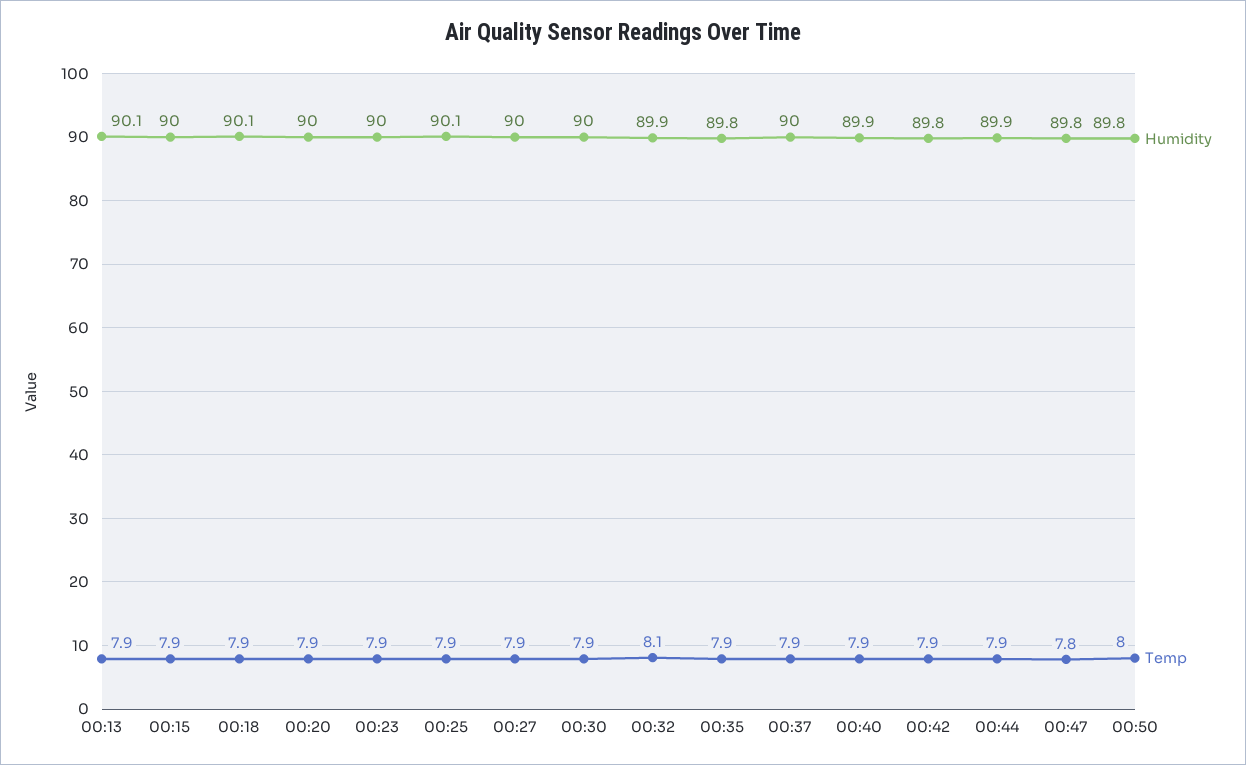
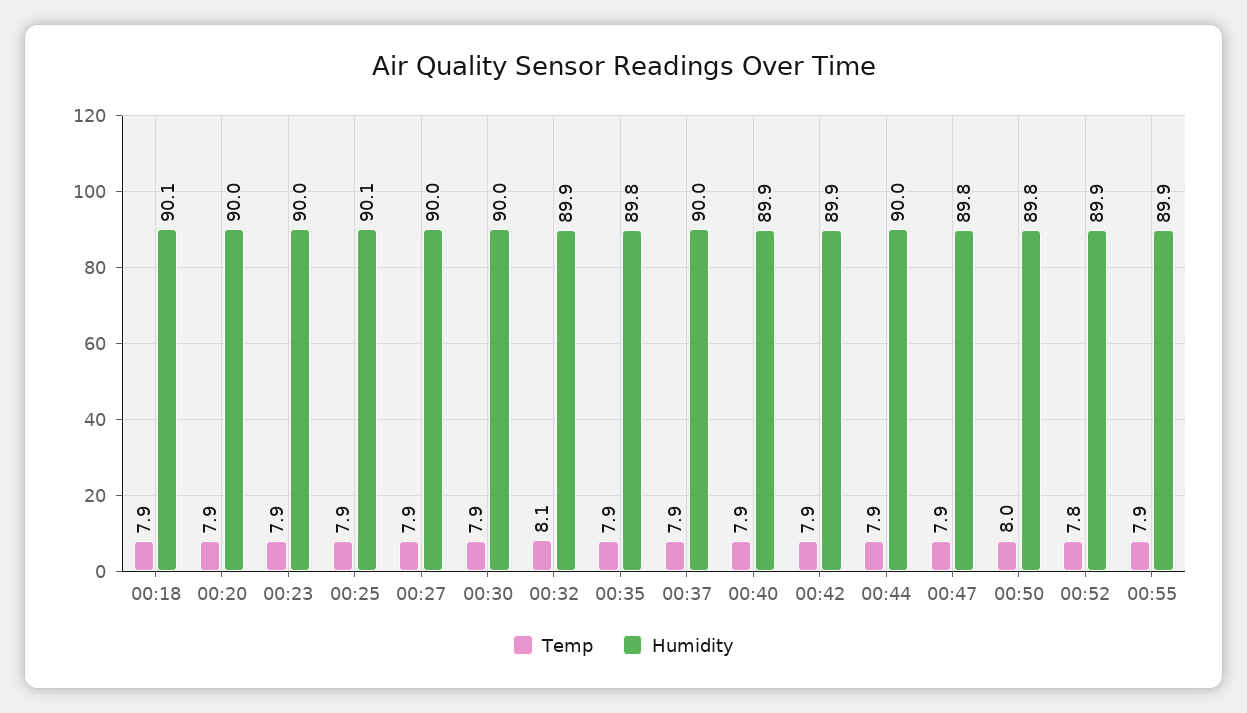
Humidity, 00:13: 90.1 -> none
Temp, 00:13: 7.9 -> none
Humidity, 00:15: 90 -> none
Temp, 00:15: 7.9 -> none
Humidity, 00:42: 89.8 -> 89.9
Humidity, 00:44: 89.9 -> 90
Temp, 00:47: 7.8 -> 7.9
Temp, 00:52: none -> 7.8
Humidity, 00:52: none -> 89.9
Temp, 00:55: none -> 7.9
Humidity, 00:55: none -> 89.9

